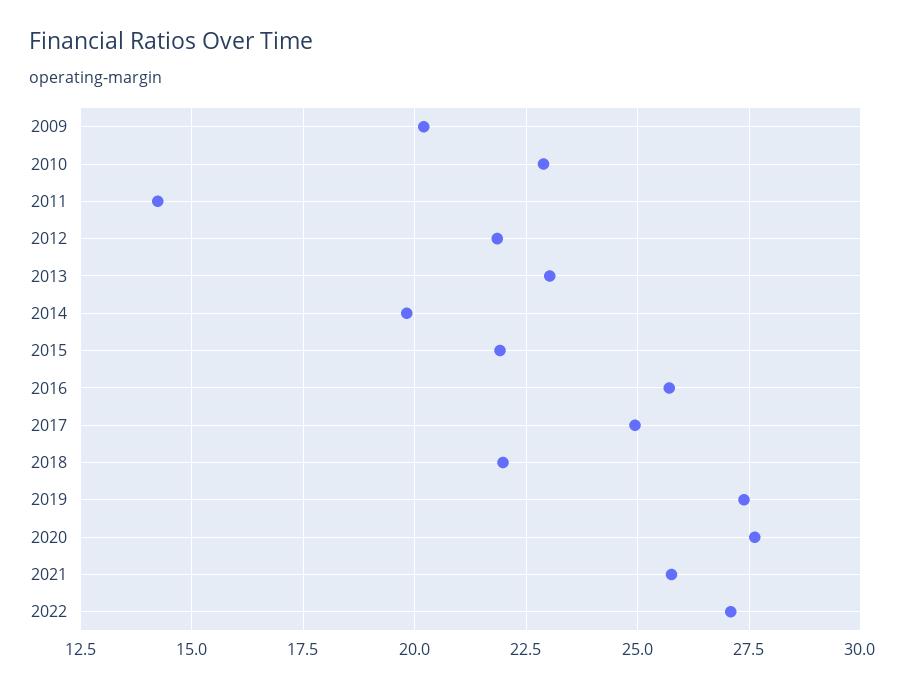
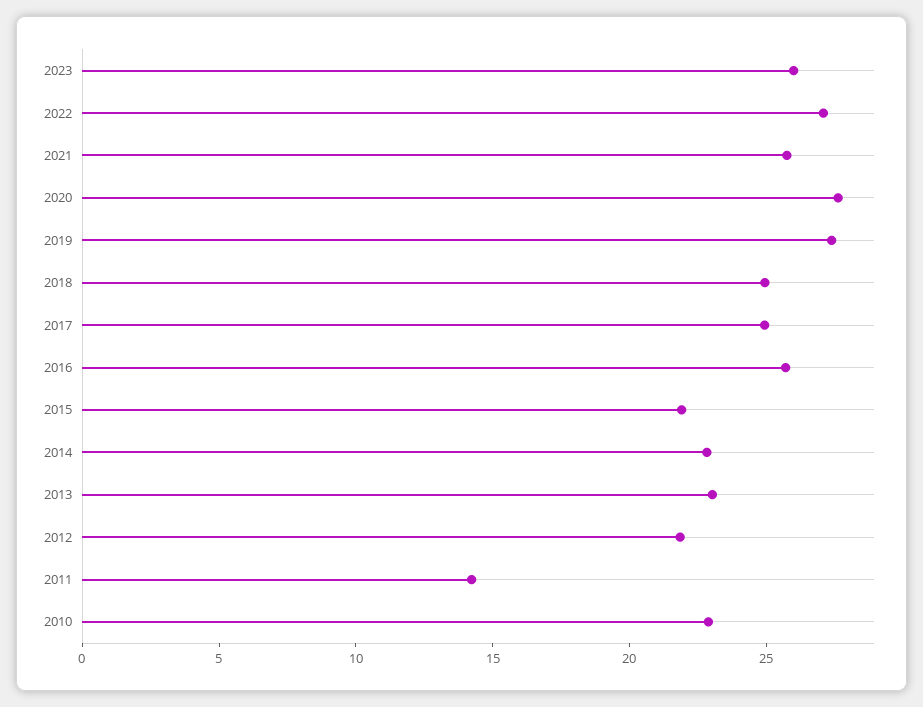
2009: 20.25 -> none
2014: 19.75 -> 23
2018: 22 -> 25
2023: none -> 26

